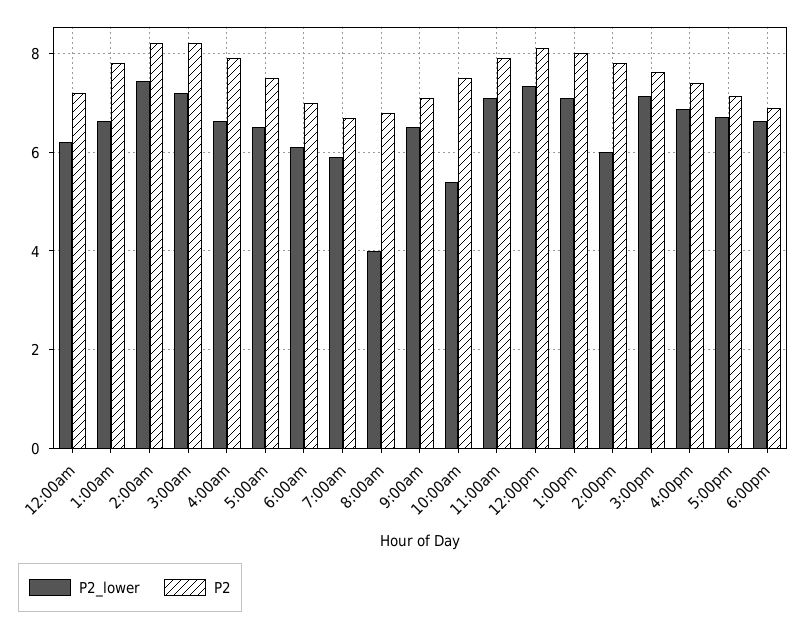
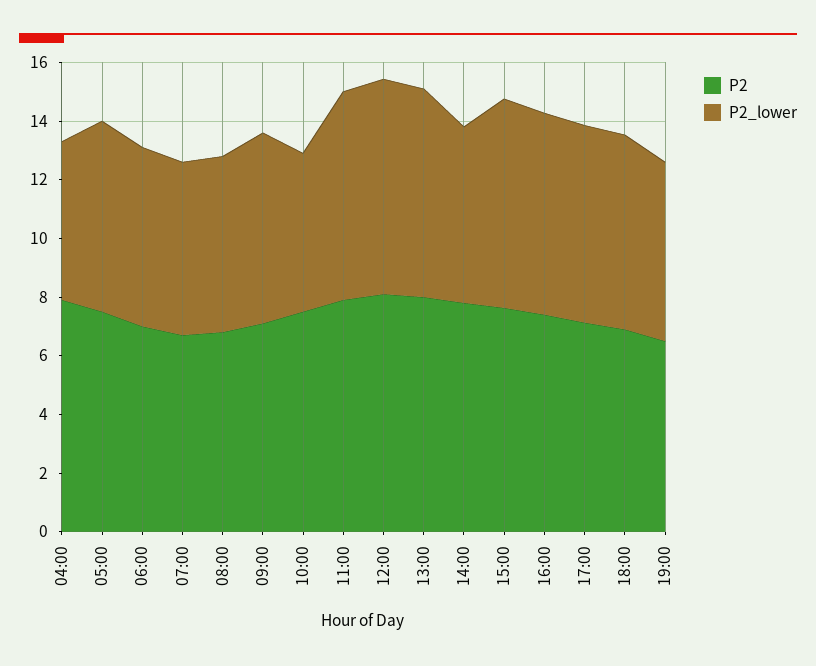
P2_lower, 12:00am: 6.2 -> none
P2, 12:00am: 7.2 -> none
P2_lower, 1:00am: 6.6 -> none
P2, 1:00am: 7.8 -> none
P2_lower, 2:00am: 7.4 -> none
P2, 2:00am: 8.2 -> none
P2_lower, 3:00am: 7.2 -> none
P2, 3:00am: 8.2 -> none
P2_lower, 4:00am: 6.6 -> 5.5
P2_lower, 8:00am: 4 -> 6
P2, 19:00: none -> 6.5
P2_lower, 19:00: none -> 6

